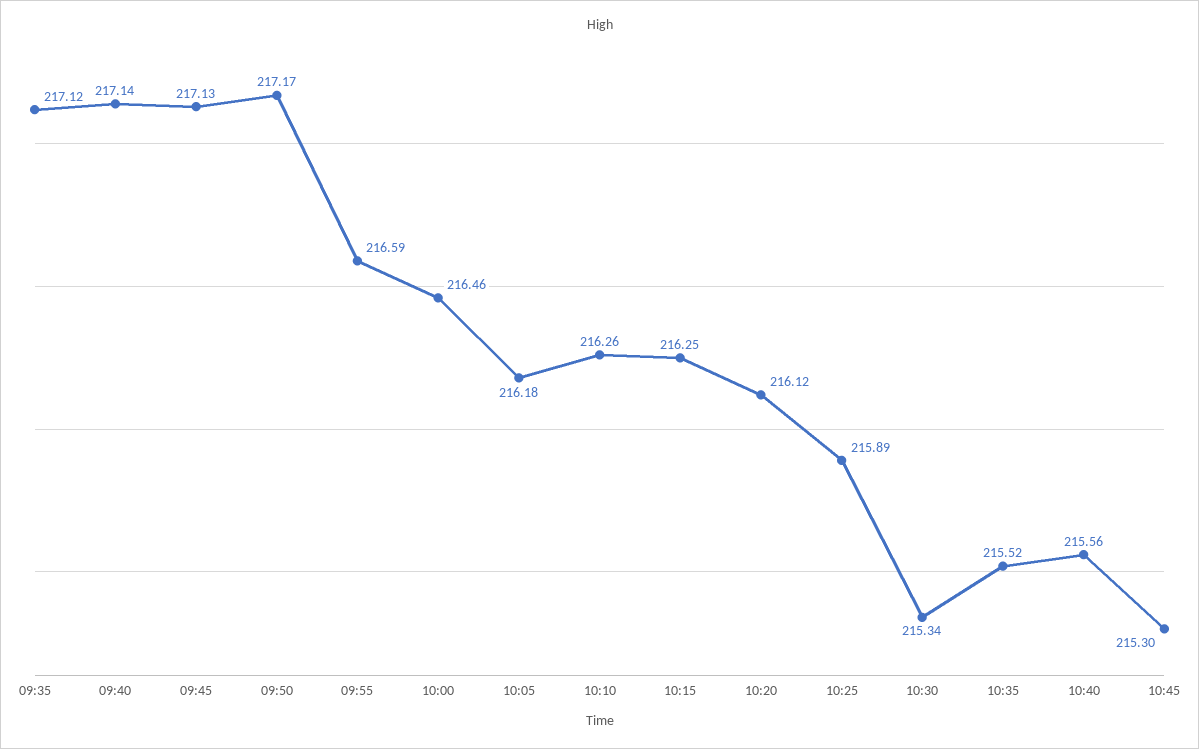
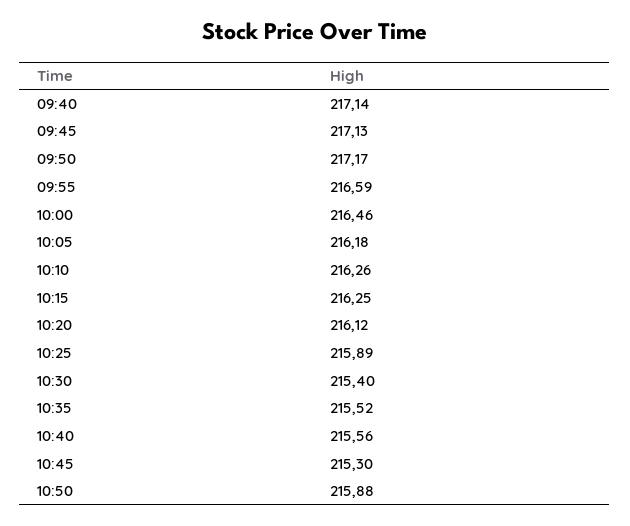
09:35: 217.12 -> none
10:30: 215.34 -> 215.4
10:50: none -> 215.88

